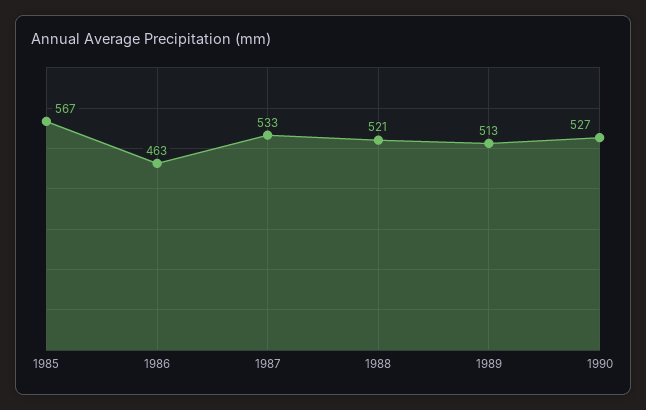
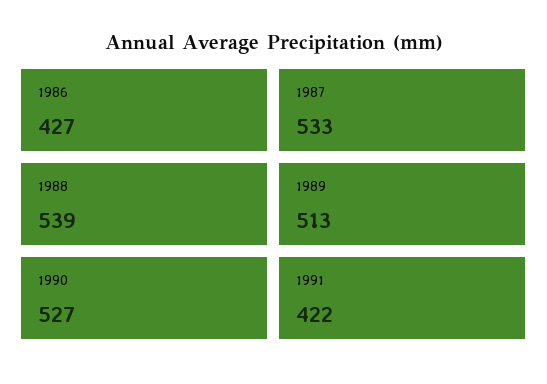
1985: 567 -> none
1986: 463 -> 427
1988: 521 -> 539
1991: none -> 422

